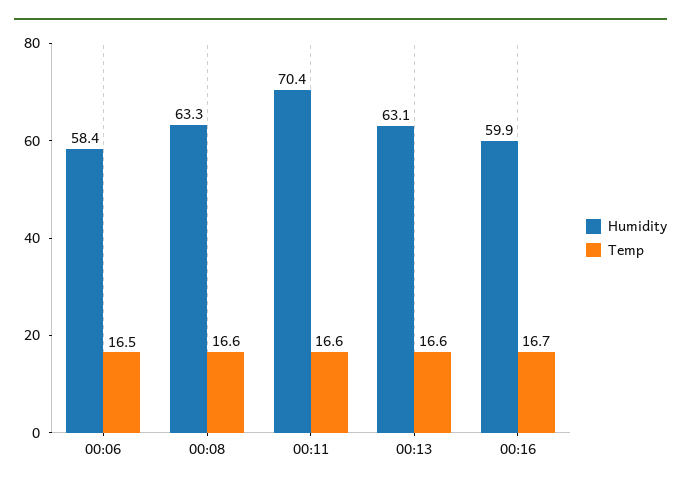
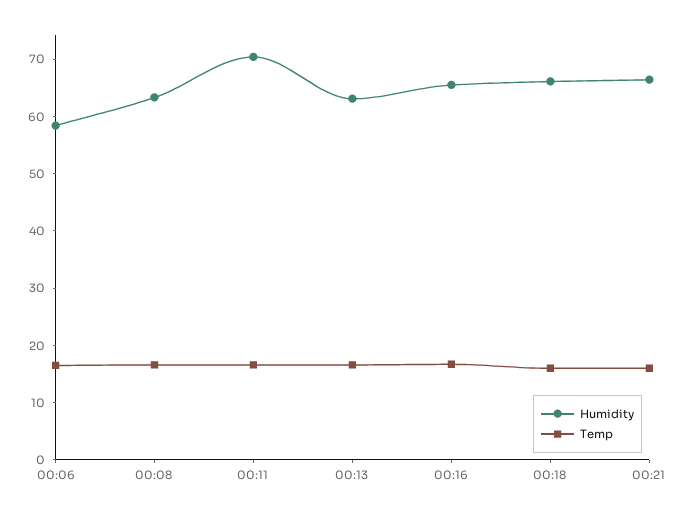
Humidity, 00:16: 59.9 -> 66
Humidity, 00:18: none -> 66
Temp, 00:18: none -> 16
Humidity, 00:21: none -> 66
Temp, 00:21: none -> 16

